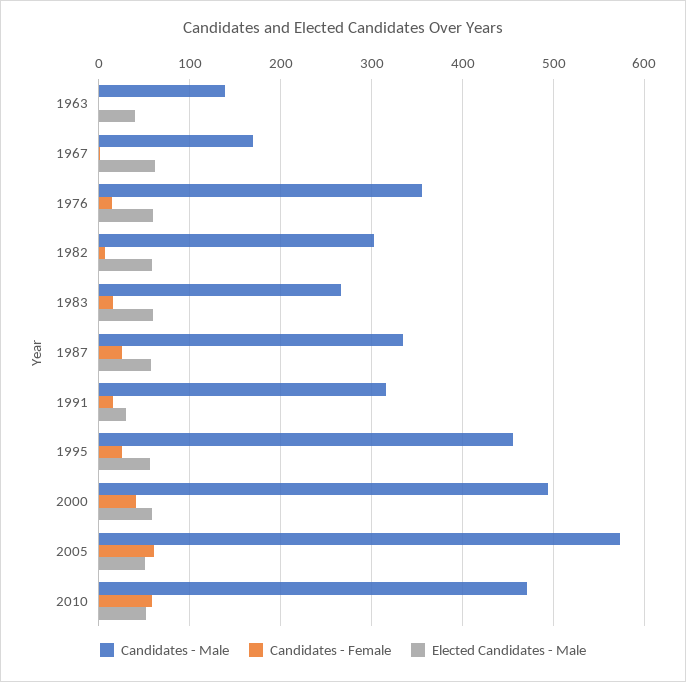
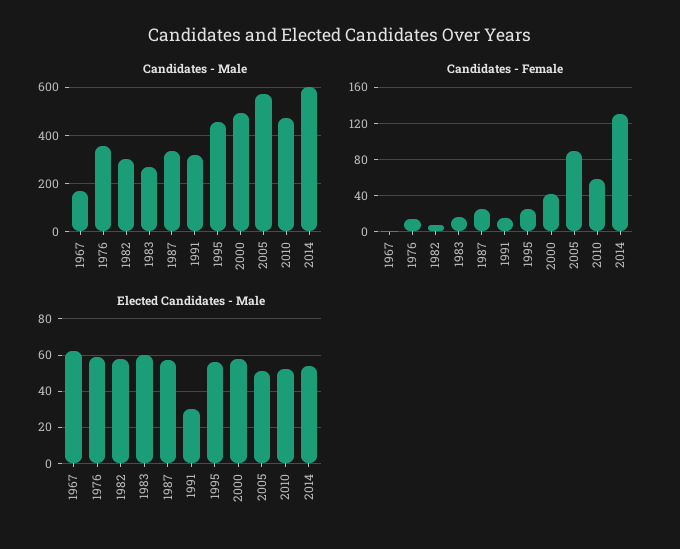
Candidates - Male, 1963: 140 -> none
Candidates - Female, 1963: 0 -> none
Elected Candidates - Male, 1963: 40 -> none
Candidates - Female, 2005: 60 -> 90
Candidates - Male, 2014: none -> 600
Candidates - Female, 2014: none -> 130
Elected Candidates - Male, 2014: none -> 55

